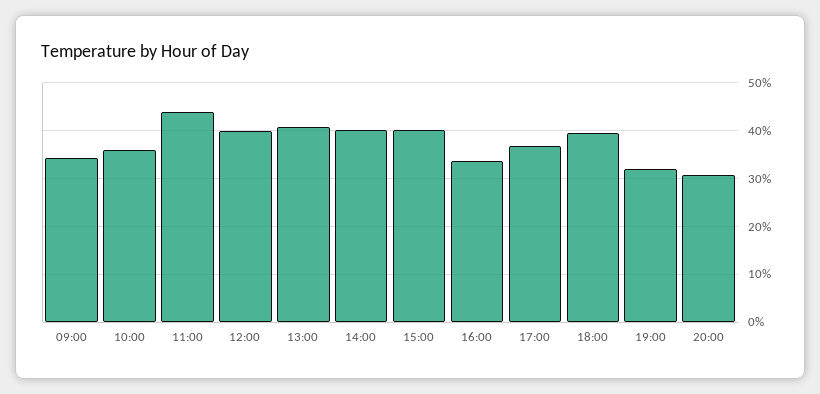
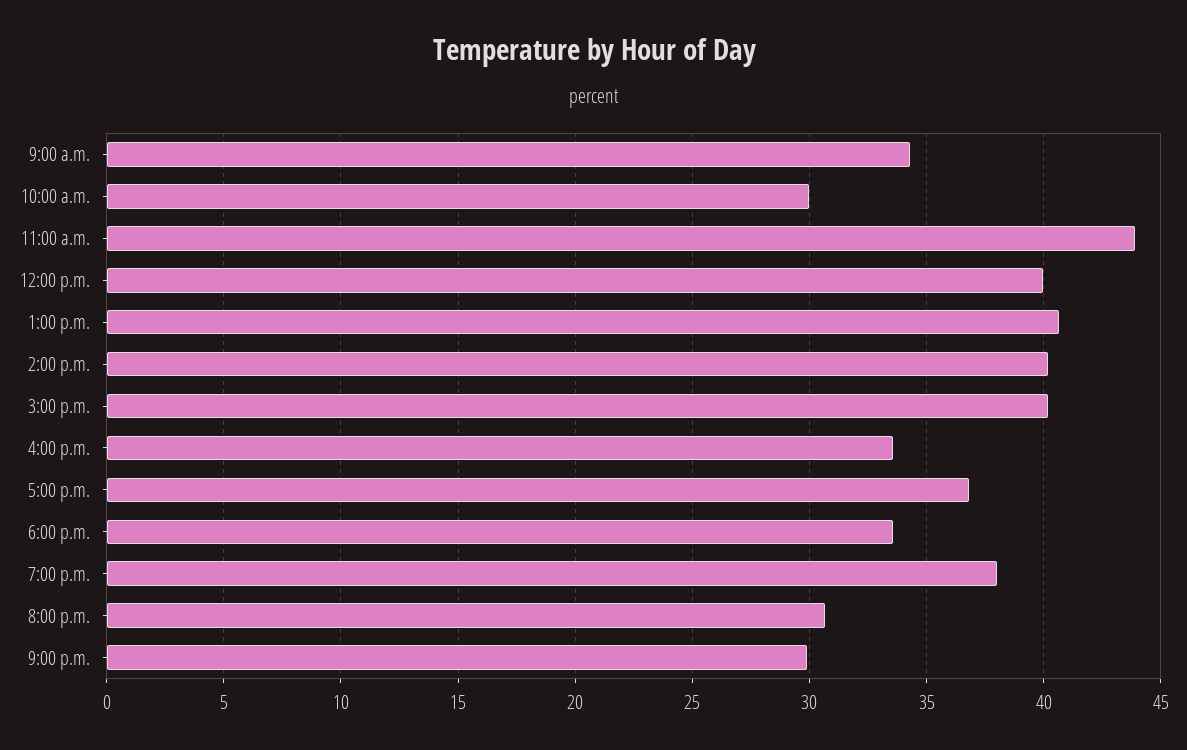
10:00: 36 -> 30
18:00: 40 -> 33.5
19:00: 32 -> 38
9:00 p.m.: none -> 30

